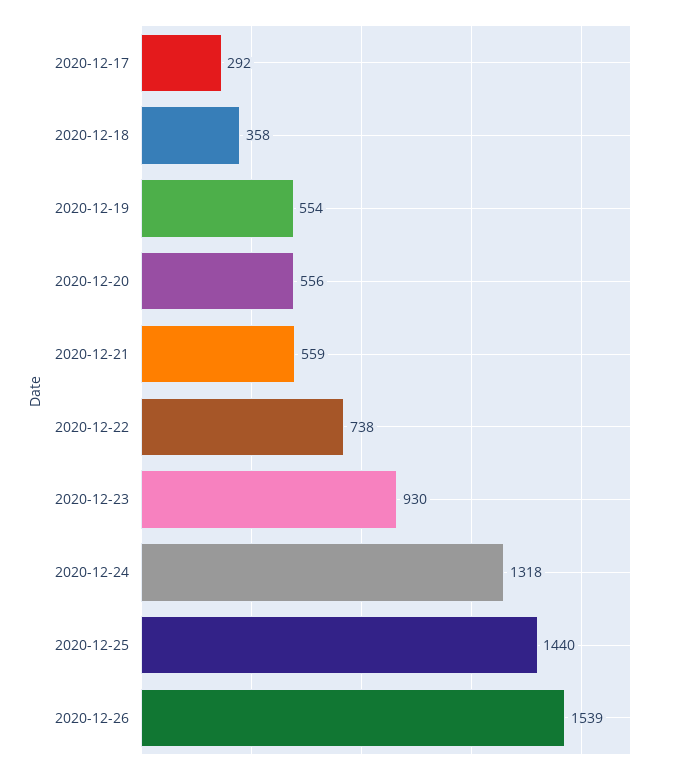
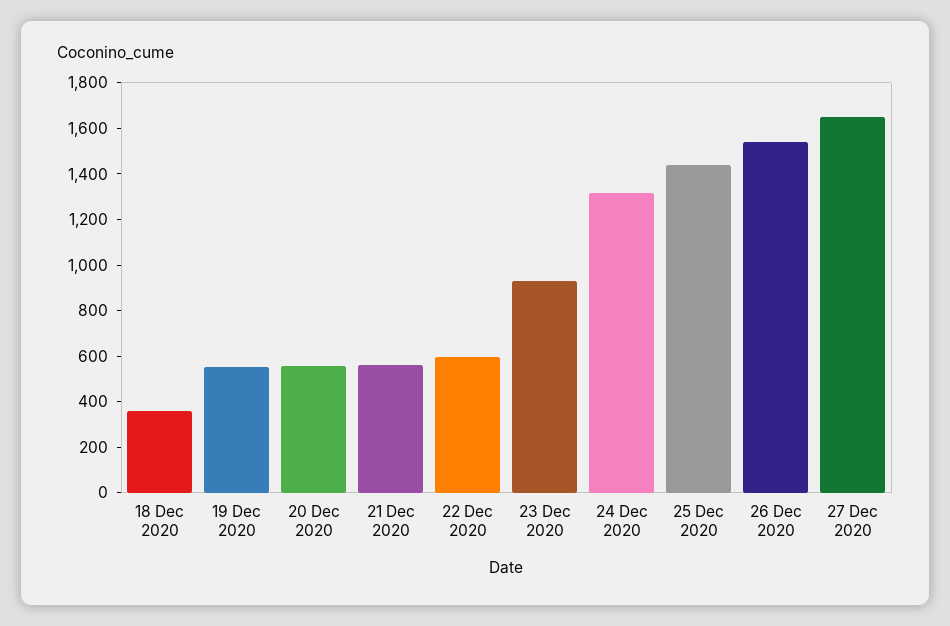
2020-12-17: 292 -> none
2020-12-22: 738 -> 600
27 Dec 2020: none -> 1650

